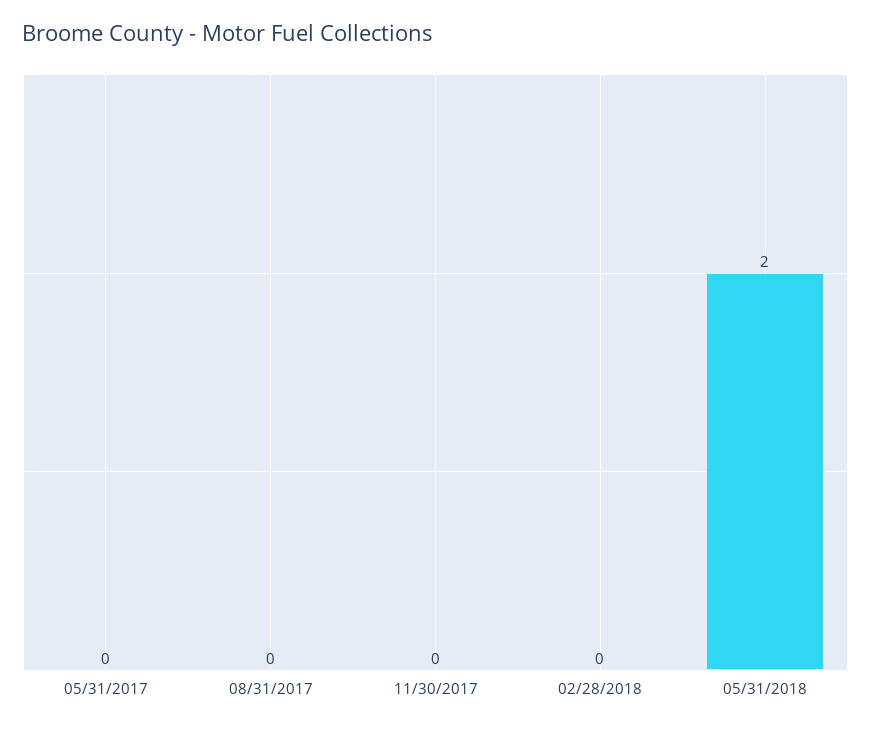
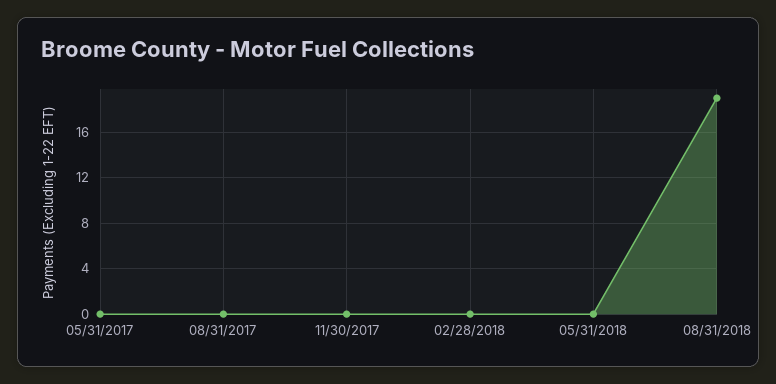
05/31/2018: 2 -> 0
08/31/2018: none -> 19

